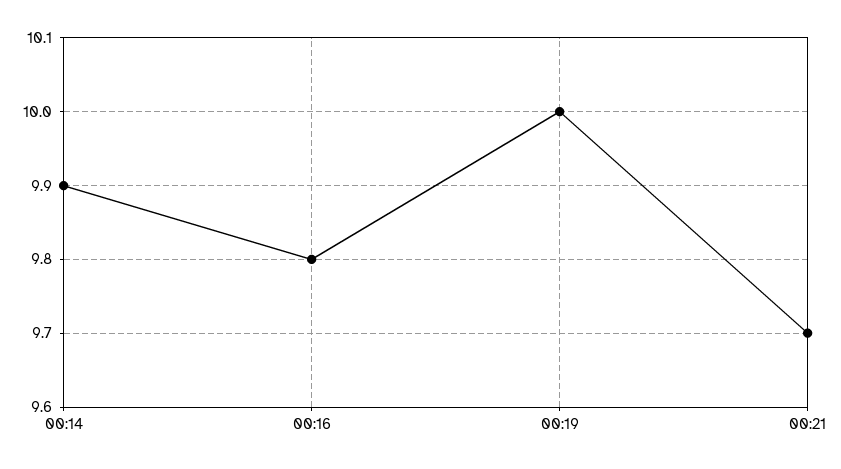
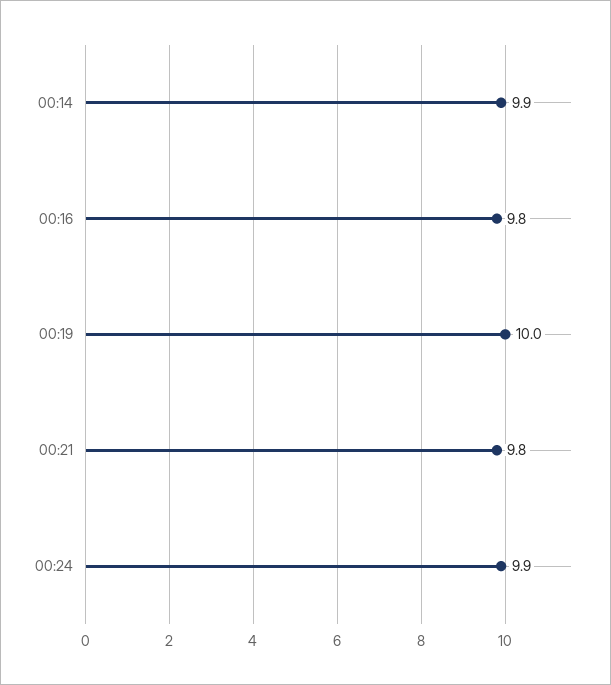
00:21: 9.7 -> 9.8
00:24: none -> 9.9

